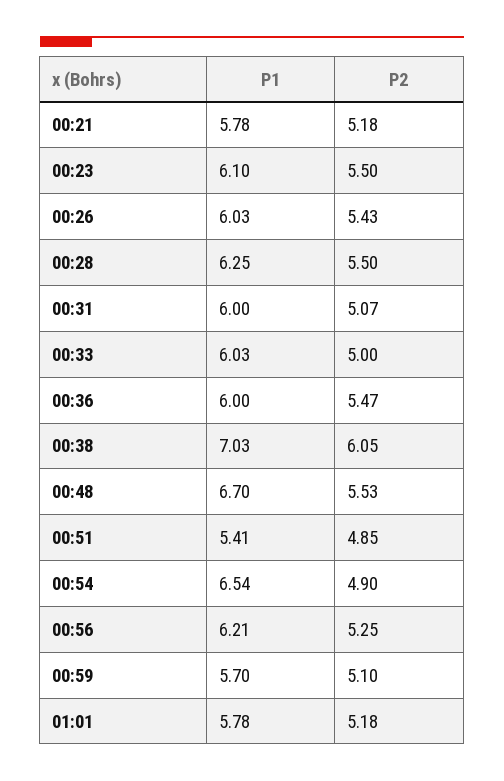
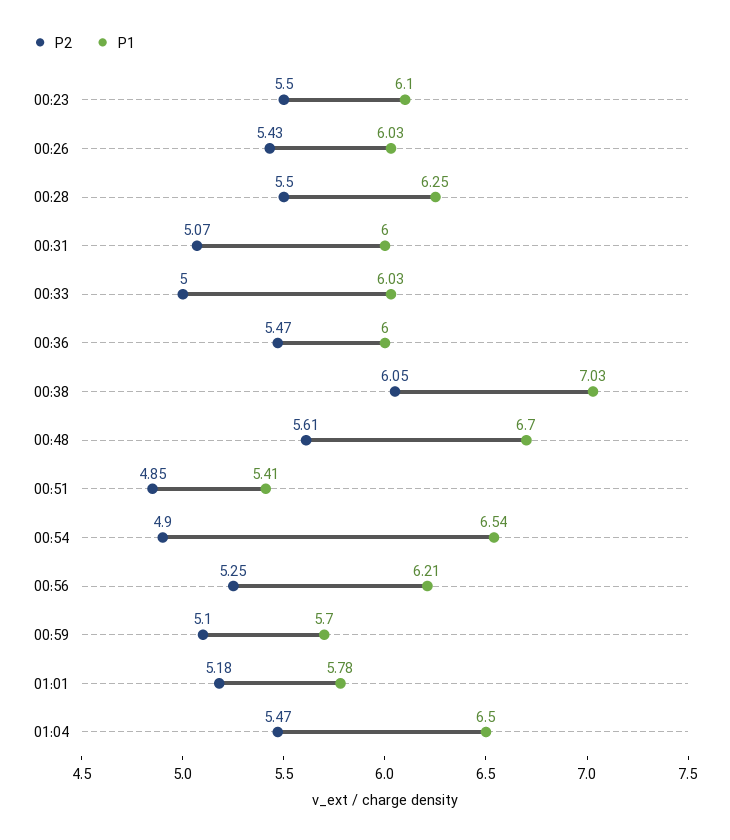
P1, 00:21: 5.78 -> none
P2, 00:21: 5.18 -> none
P2, 00:48: 5.53 -> 5.61
P2, 01:04: none -> 5.47
P1, 01:04: none -> 6.5

